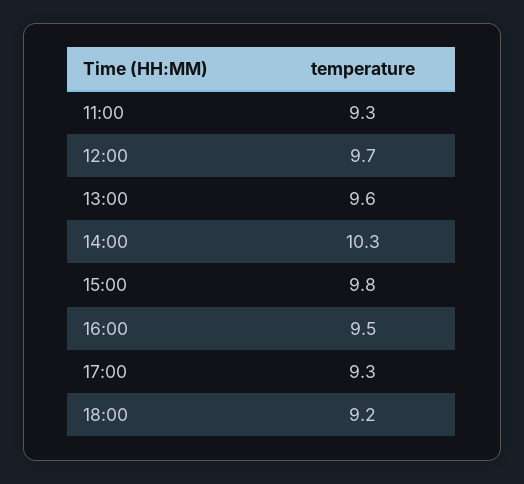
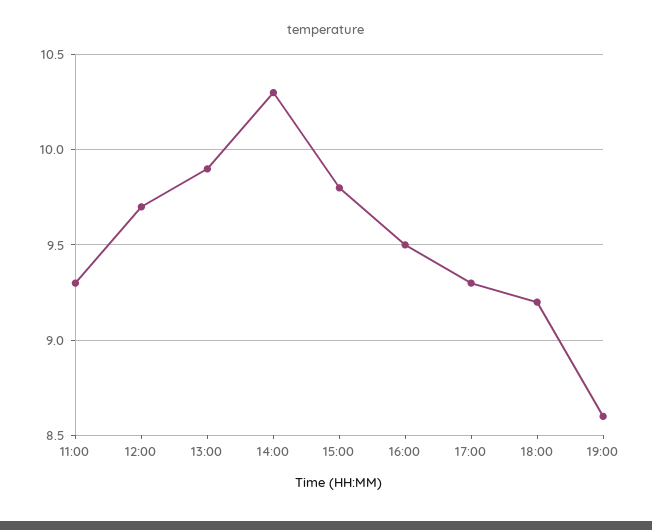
13:00: 9.6 -> 9.9
19:00: none -> 8.6

